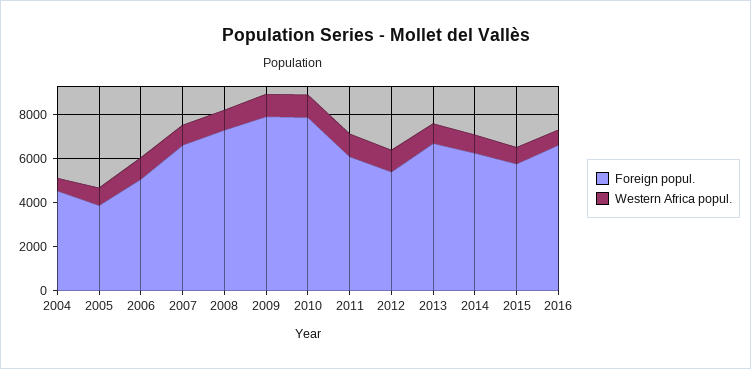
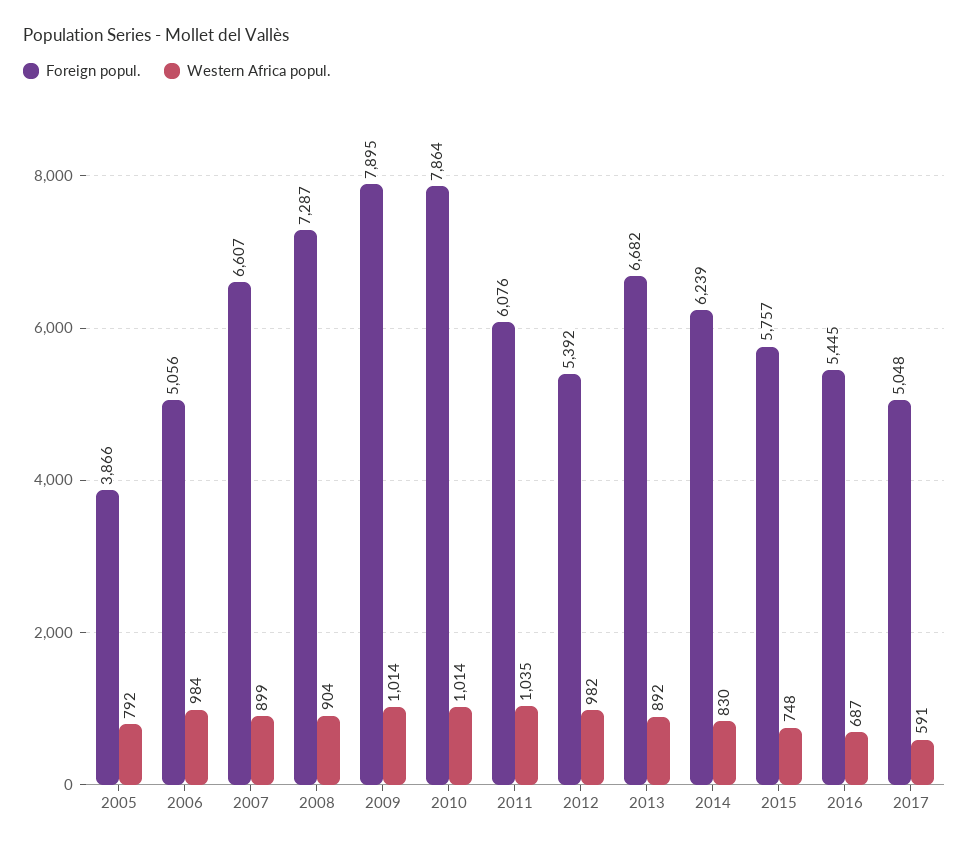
Foreign popul., 2004: 4500 -> none
Western Africa popul., 2004: 500 -> none
Foreign popul., 2016: 6500 -> 5445
Foreign popul., 2017: none -> 5048
Western Africa popul., 2017: none -> 591

